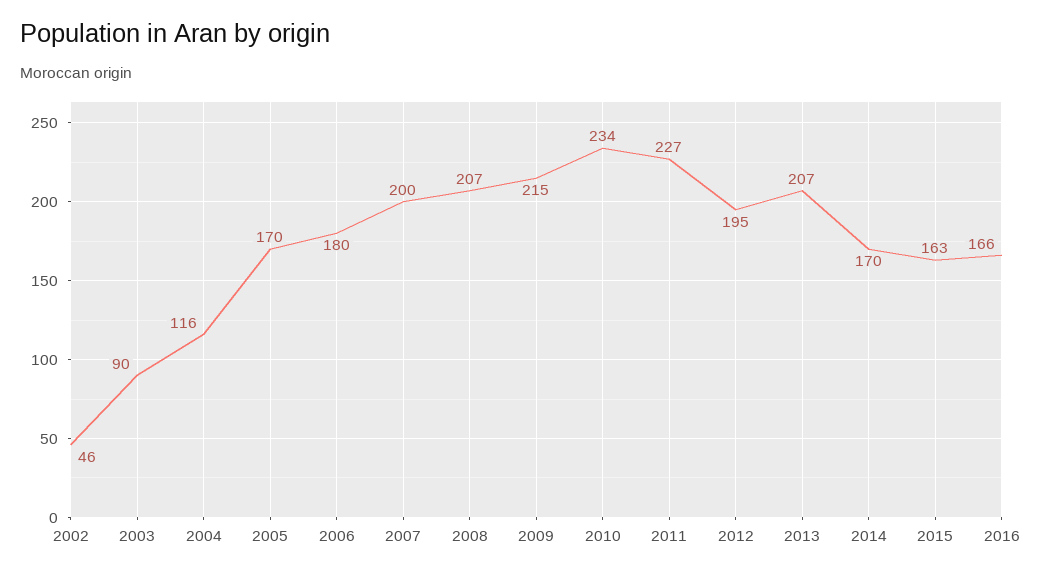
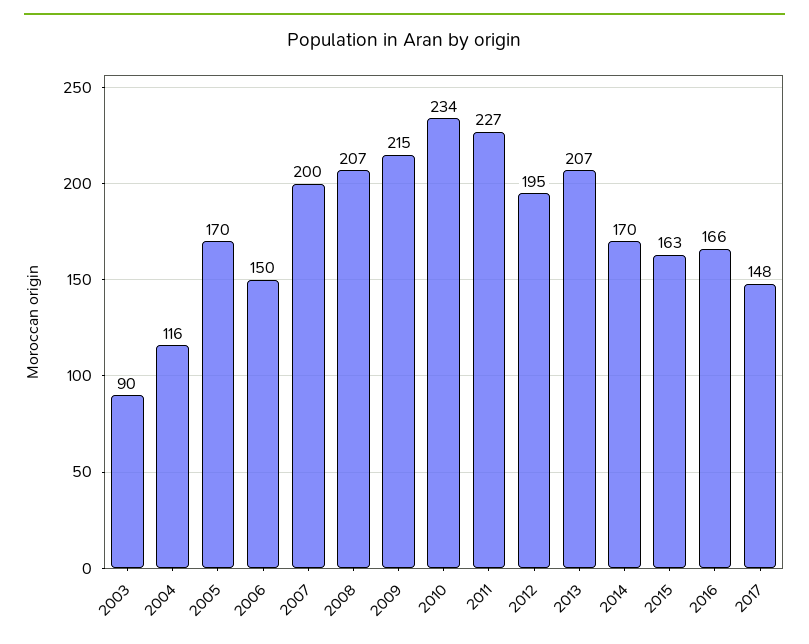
2002: 46 -> none
2006: 180 -> 150
2017: none -> 148

